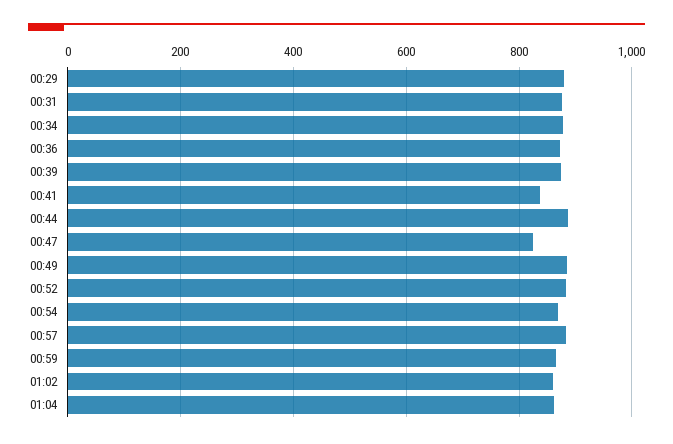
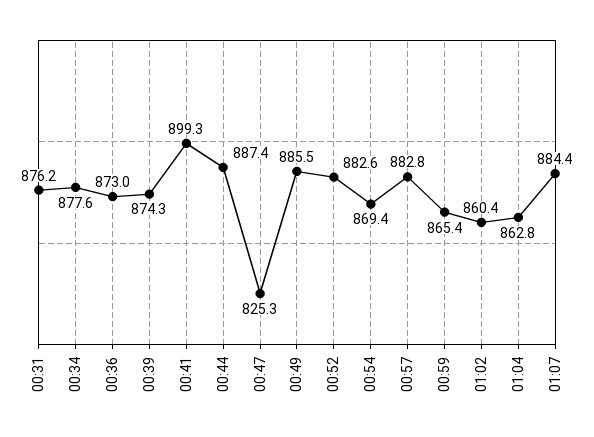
00:29: 880 -> none
00:41: 840 -> 899.3
01:07: none -> 884.4

